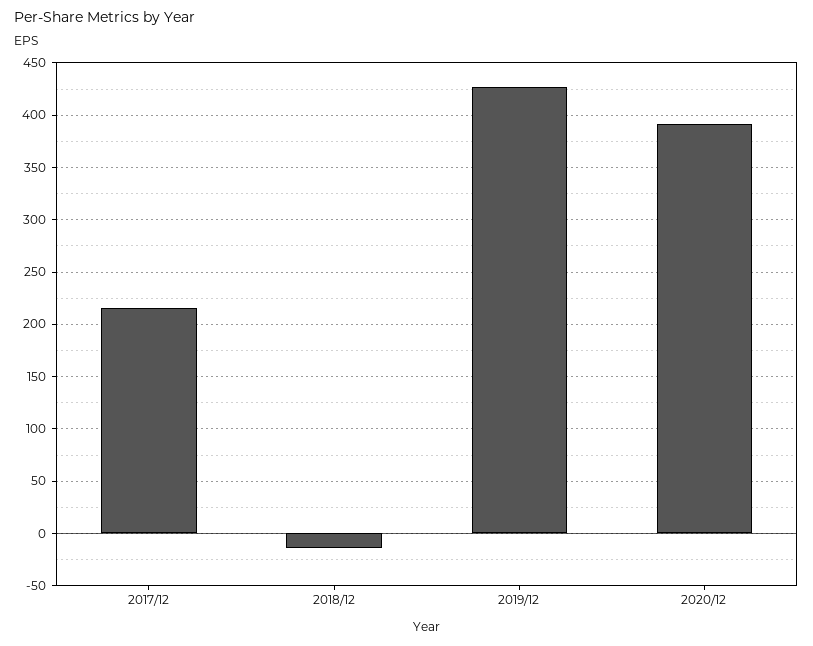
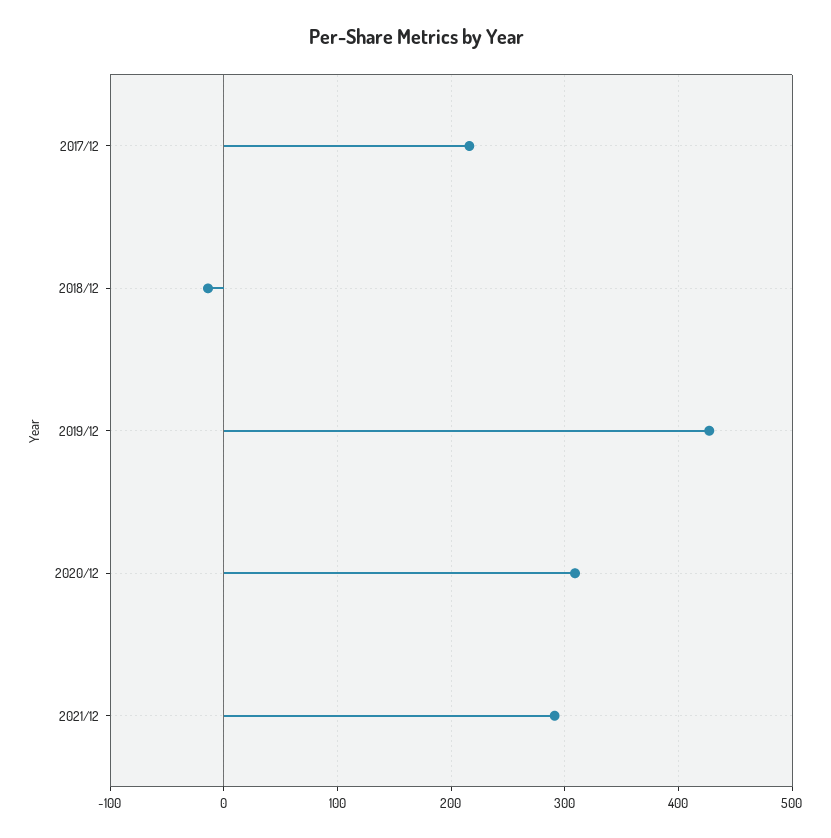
2020/12: 390 -> 310
2021/12: none -> 290

